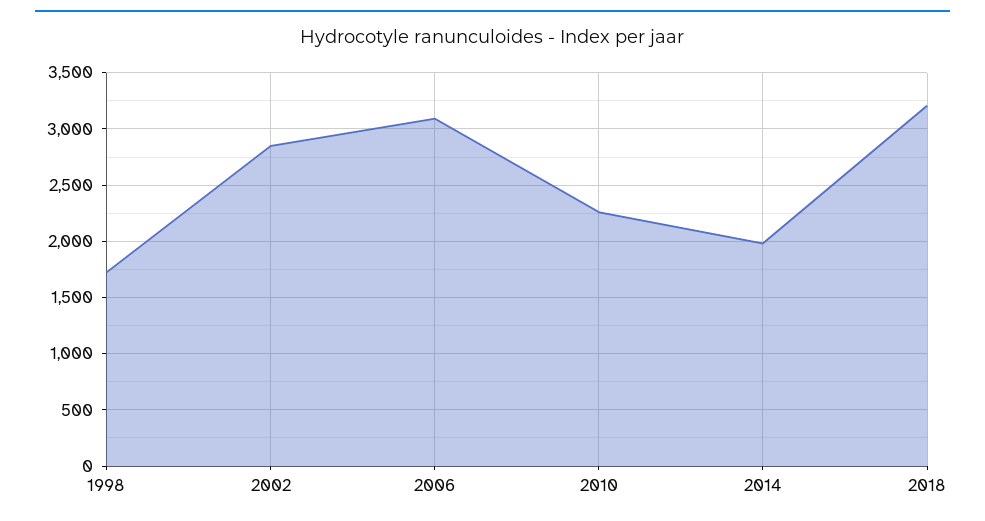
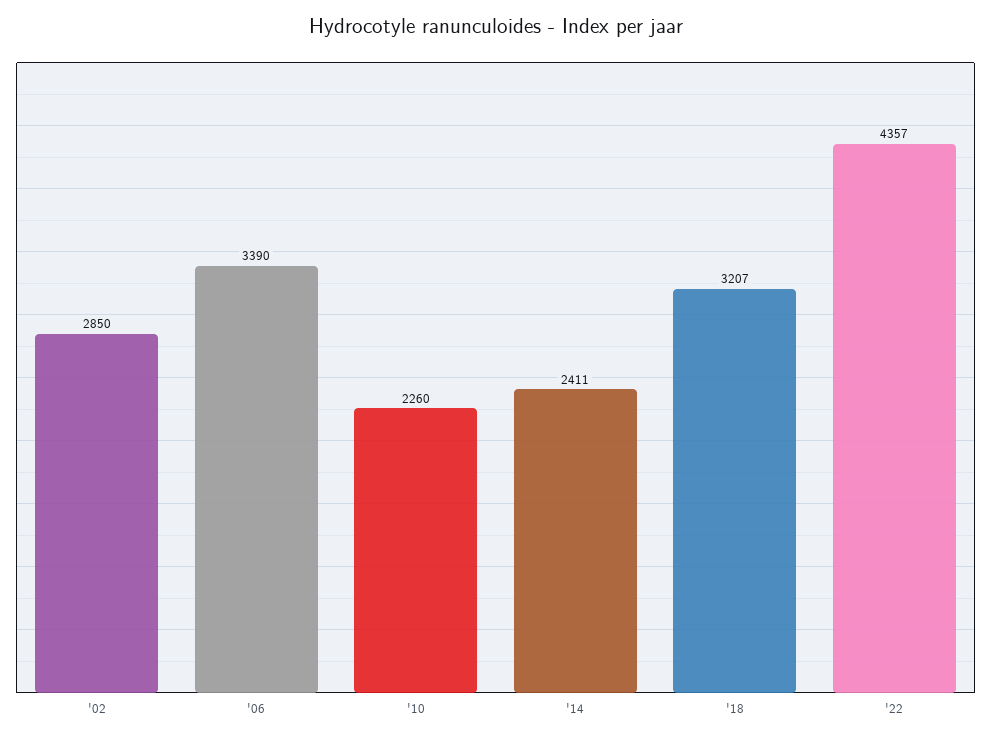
1998: 1700 -> none
2006: 3100 -> 3390
2014: 2000 -> 2411
'22: none -> 4357

